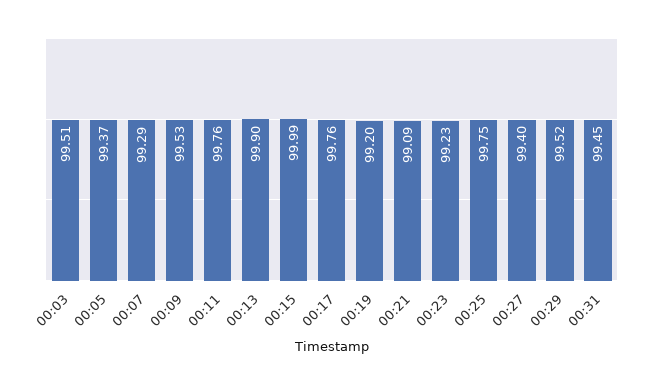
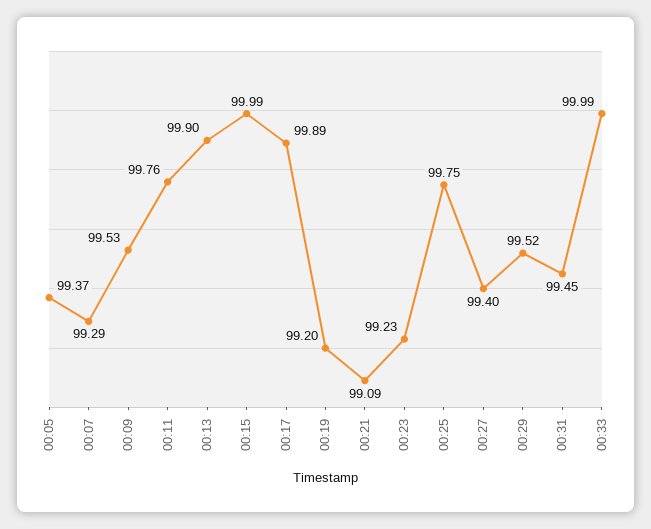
00:03: 99.51 -> none
00:17: 99.76 -> 99.89
00:33: none -> 99.99

